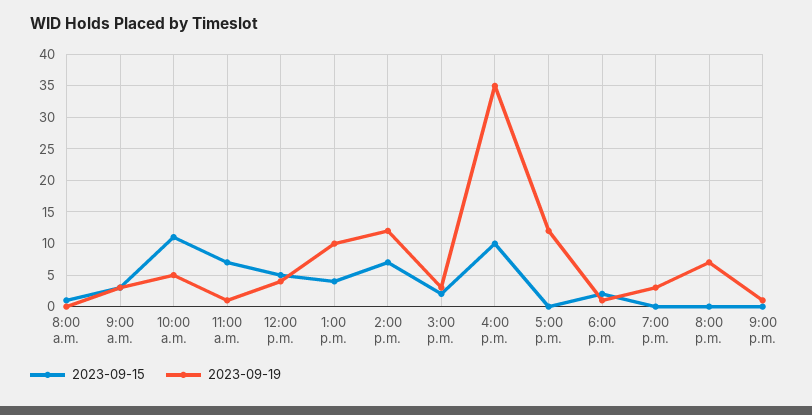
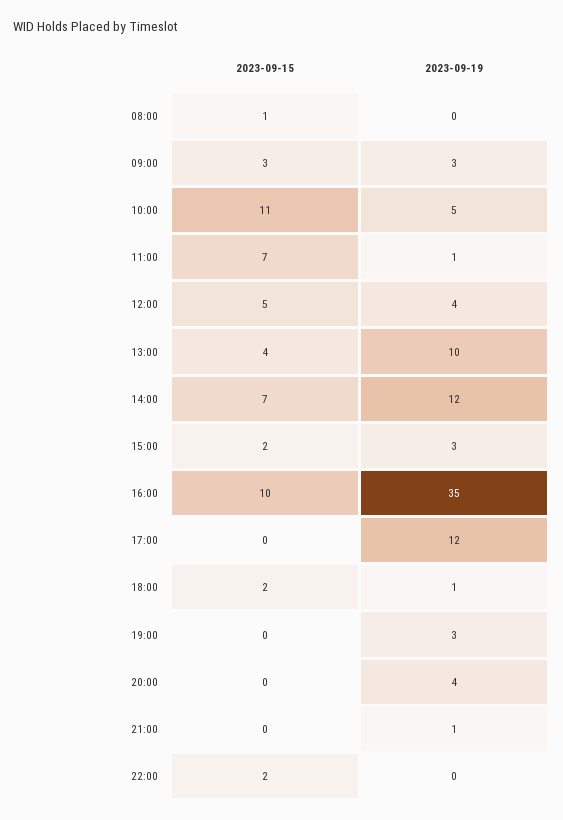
2023-09-19, 8:00 p.m.: 7 -> 4
2023-09-15, 22:00: none -> 2
2023-09-19, 22:00: none -> 0

